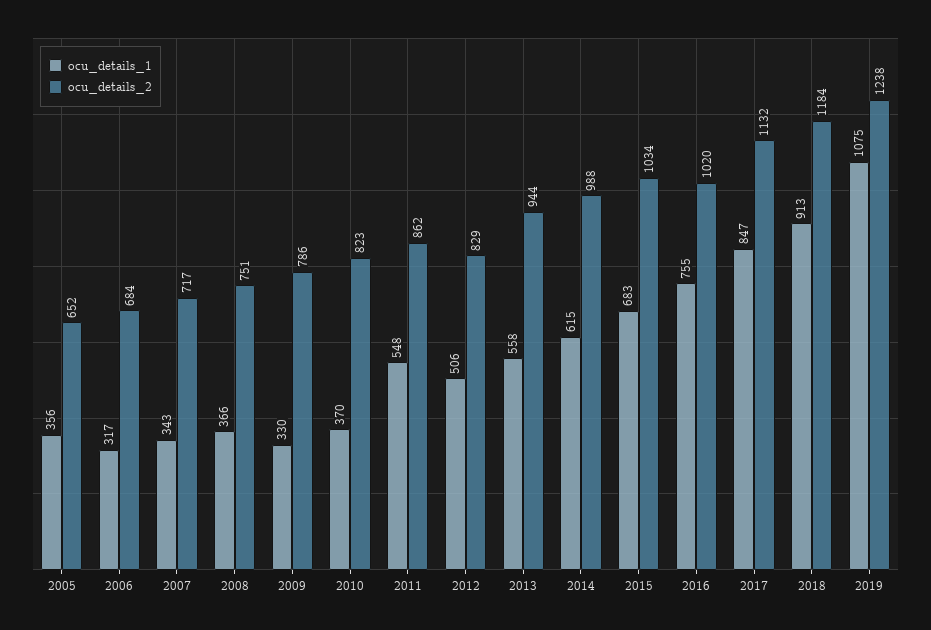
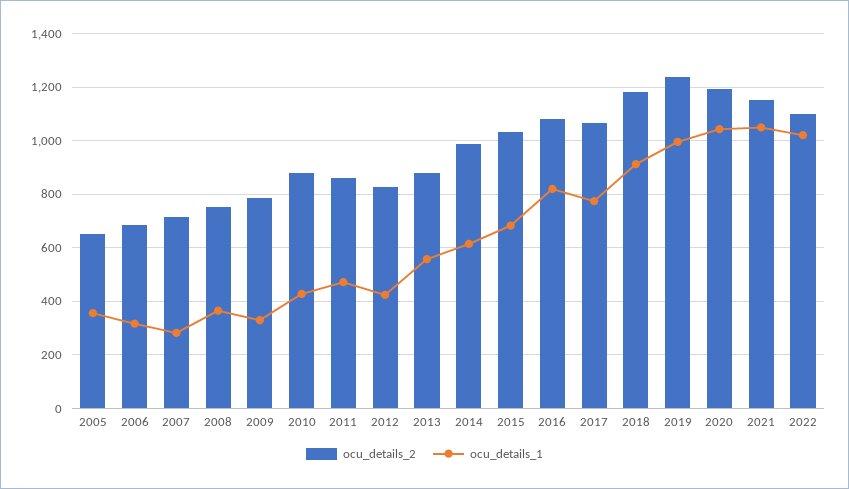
ocu_details_1, 2007: 343 -> 275
ocu_details_1, 2010: 370 -> 425
ocu_details_2, 2010: 823 -> 875
ocu_details_1, 2011: 548 -> 475
ocu_details_1, 2012: 506 -> 425
ocu_details_2, 2013: 944 -> 875
ocu_details_1, 2016: 755 -> 825
ocu_details_2, 2016: 1020 -> 1075
ocu_details_1, 2017: 847 -> 775
ocu_details_2, 2017: 1132 -> 1075
ocu_details_1, 2019: 1075 -> 1000
ocu_details_2, 2020: none -> 1200
ocu_details_1, 2020: none -> 1050
ocu_details_2, 2021: none -> 1150
ocu_details_1, 2021: none -> 1050
ocu_details_2, 2022: none -> 1100
ocu_details_1, 2022: none -> 1025

